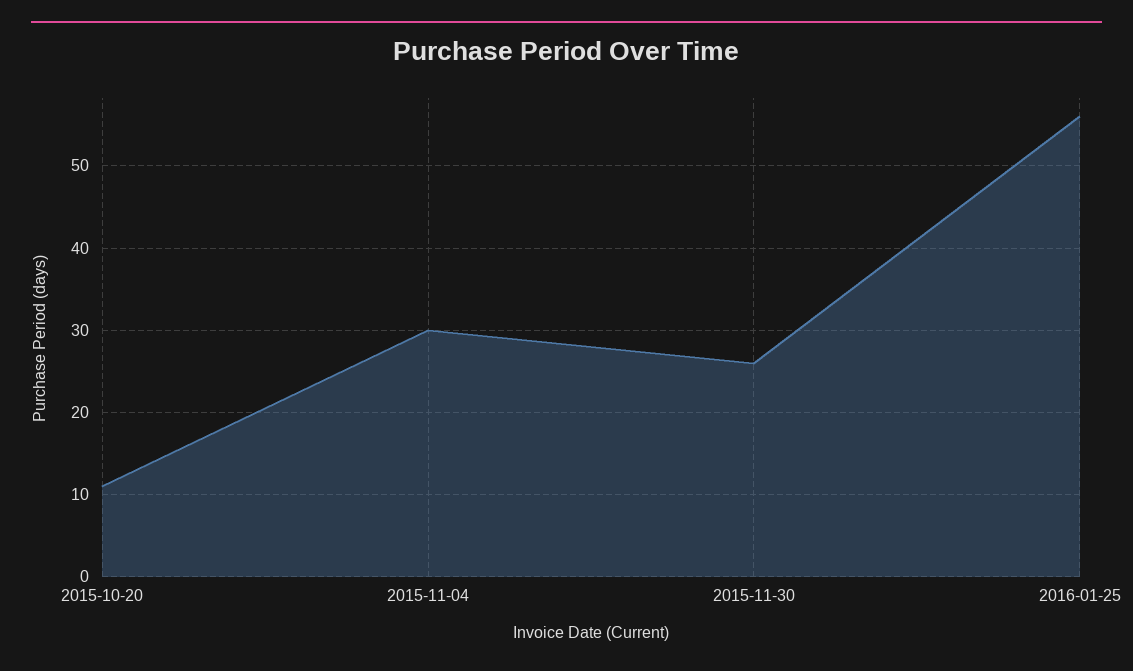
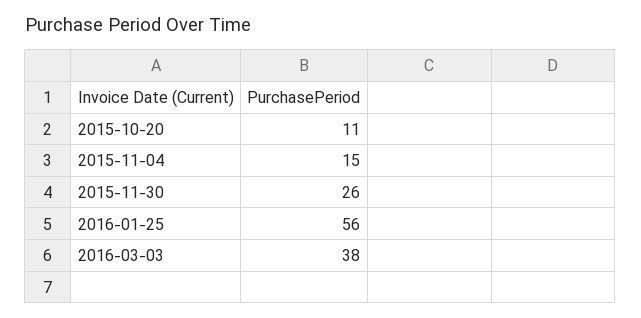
2015-11-04: 30 -> 15
2016-03-03: none -> 38

